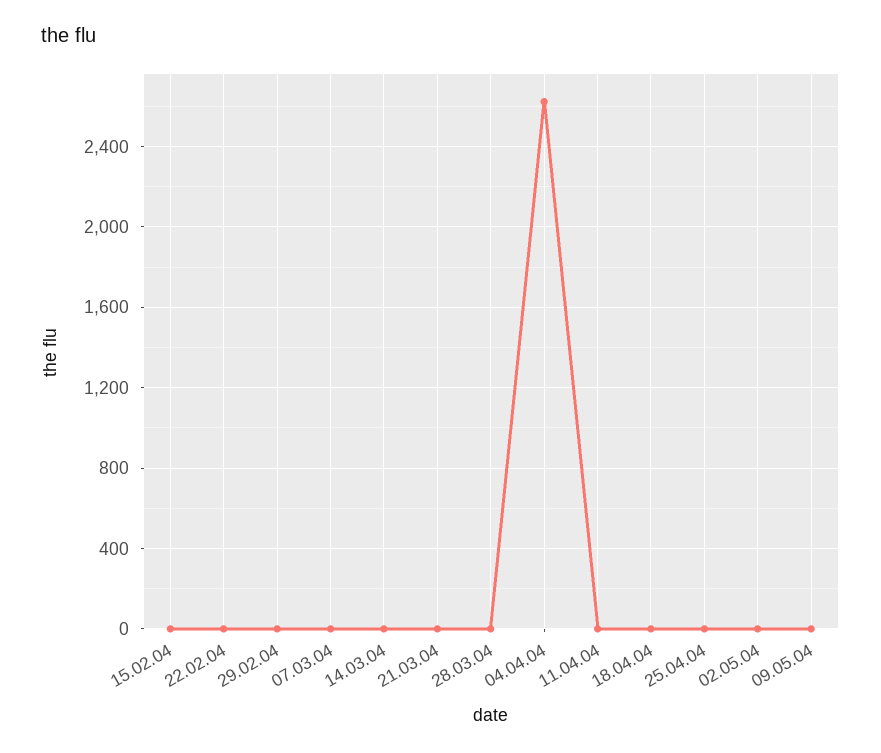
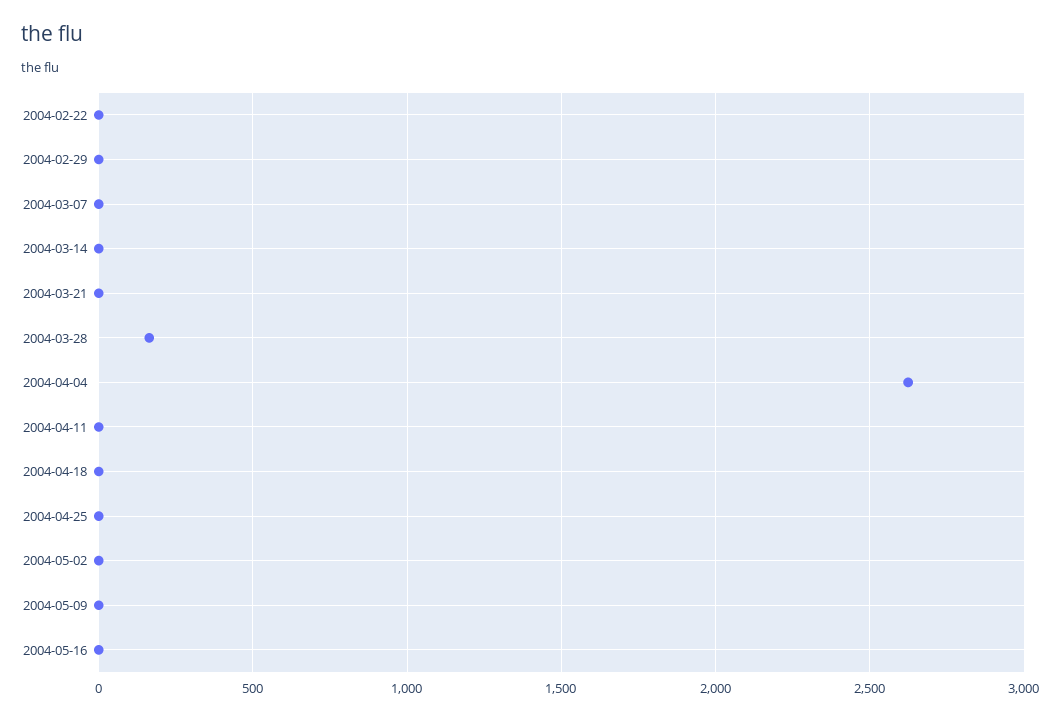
15.02.04: 0 -> none
28.03.04: 0 -> 150
2004-05-16: none -> 0

